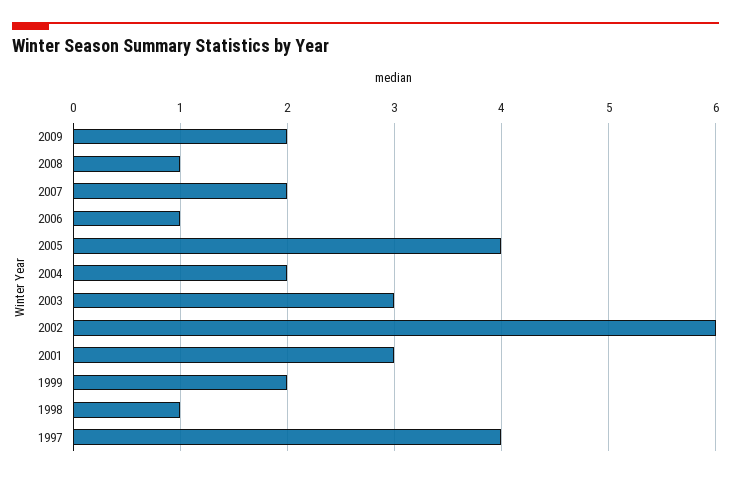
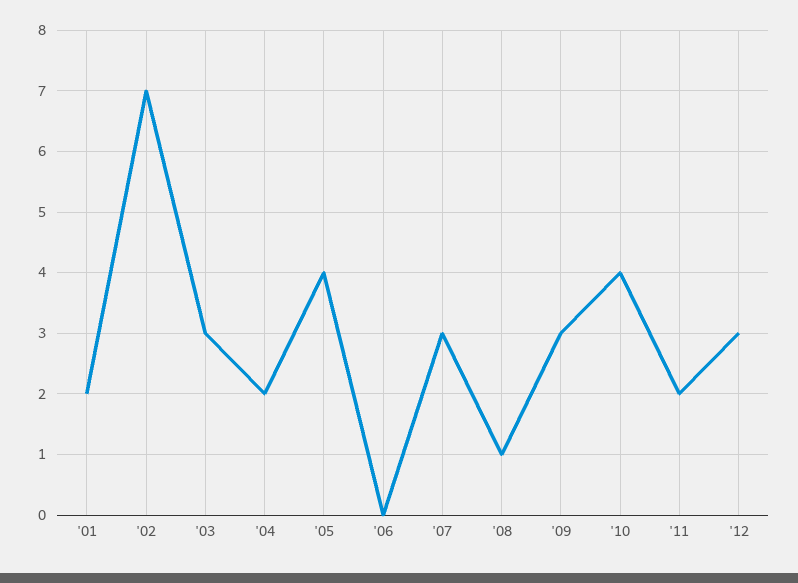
2009: 2 -> 3
2007: 2 -> 3
2006: 1 -> 0
2002: 6 -> 7
2001: 3 -> 2
1999: 2 -> none
1998: 1 -> none
1997: 4 -> none
'10: none -> 4
'11: none -> 2
'12: none -> 3

